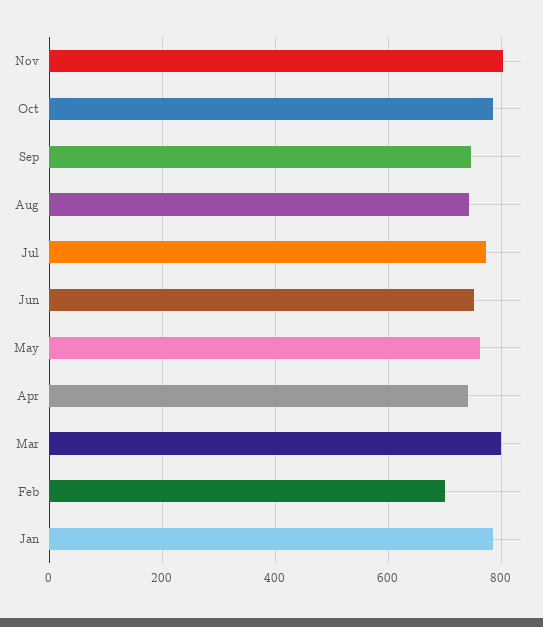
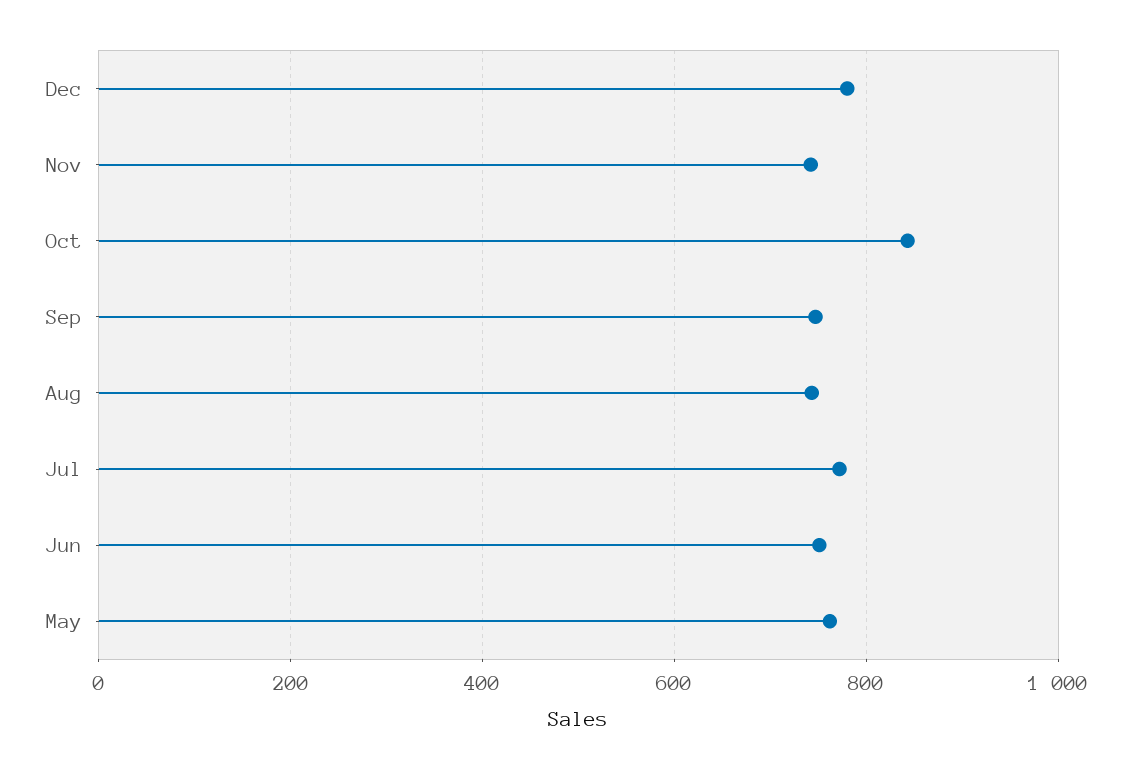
Nov: 800 -> 740
Oct: 780 -> 840
Apr: 740 -> none
Mar: 800 -> none
Feb: 700 -> none
Jan: 780 -> none
Dec: none -> 780

